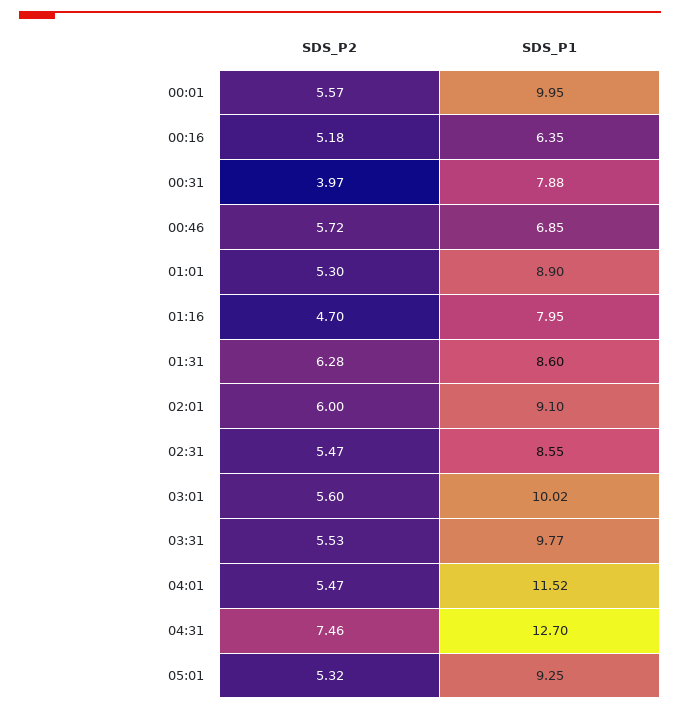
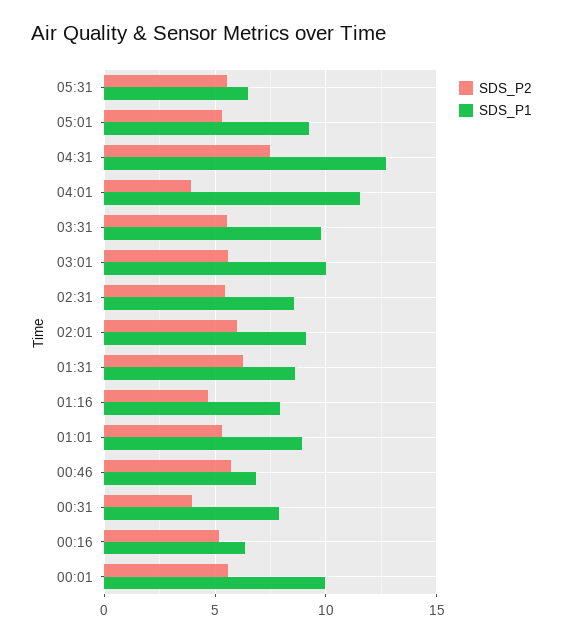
SDS_P2, 04:01: 5.47 -> 4
SDS_P2, 05:31: none -> 5.5
SDS_P1, 05:31: none -> 6.5

